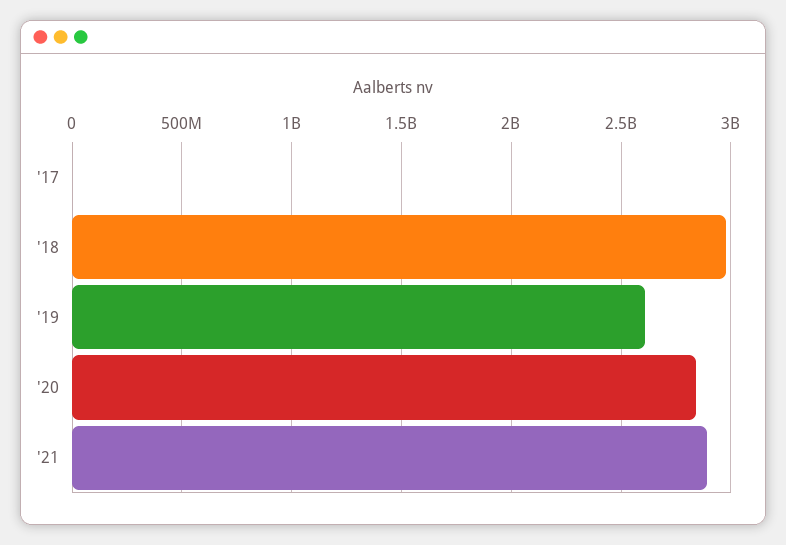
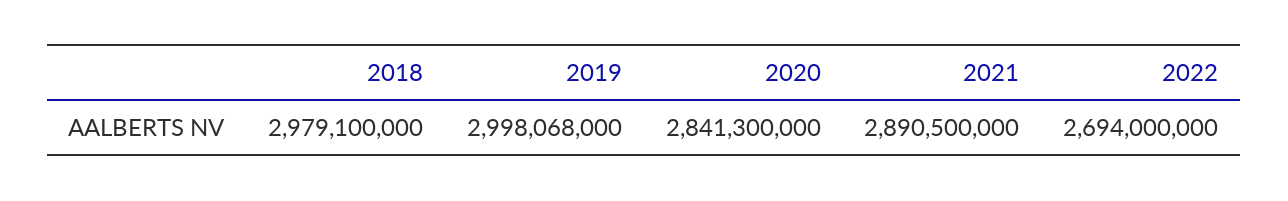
'17: 0 -> none
'19: 2600000000 -> 2998068000
2022: none -> 2694000000

